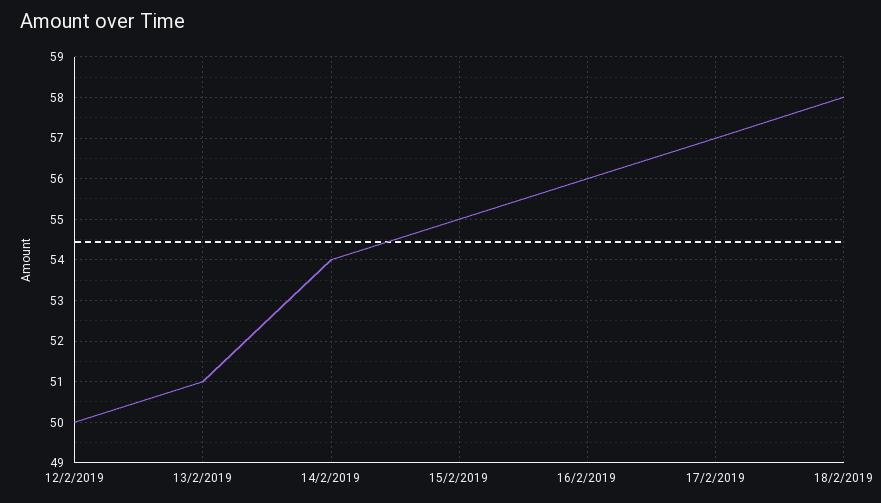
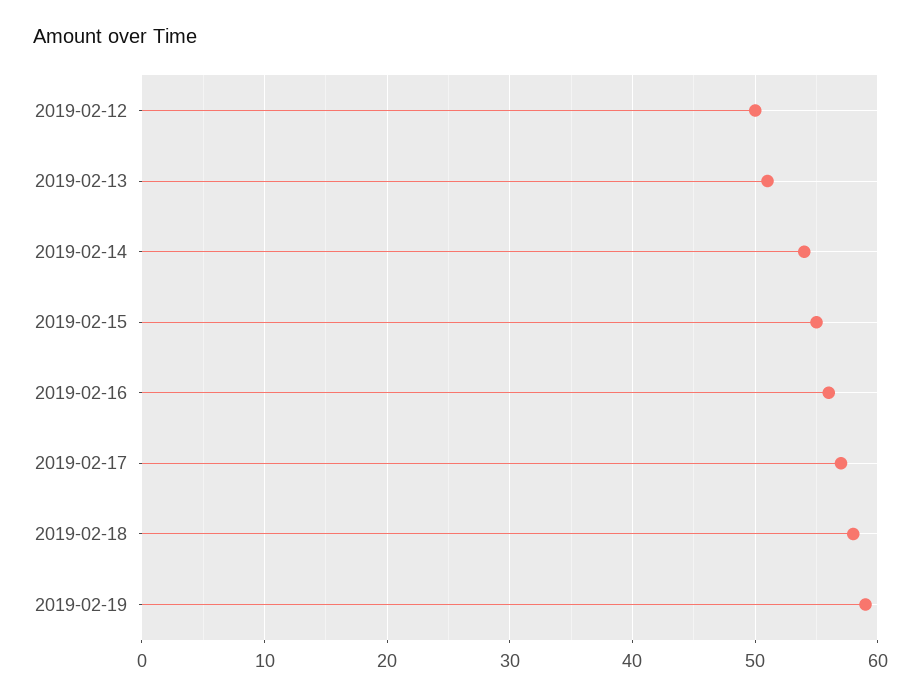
2019-02-19: none -> 59

